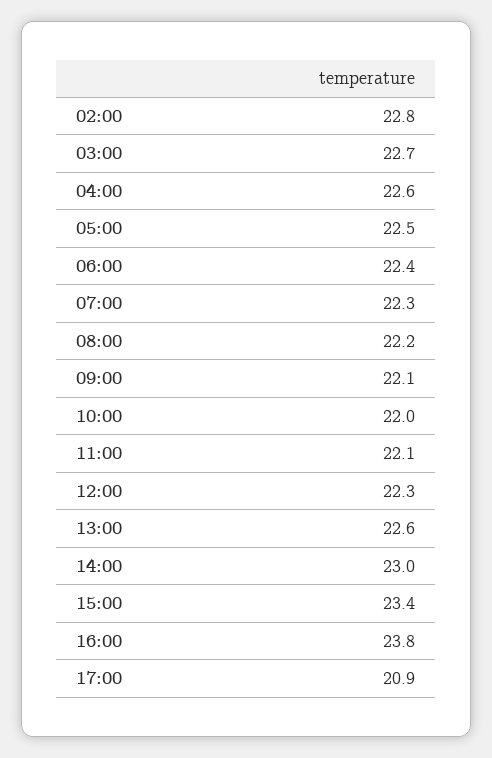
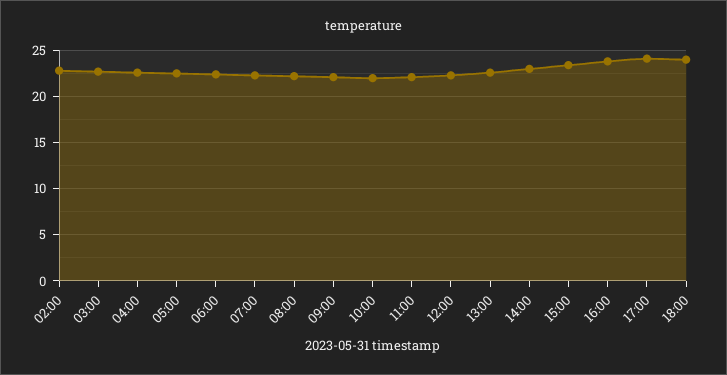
17:00: 20.9 -> 24
18:00: none -> 24

